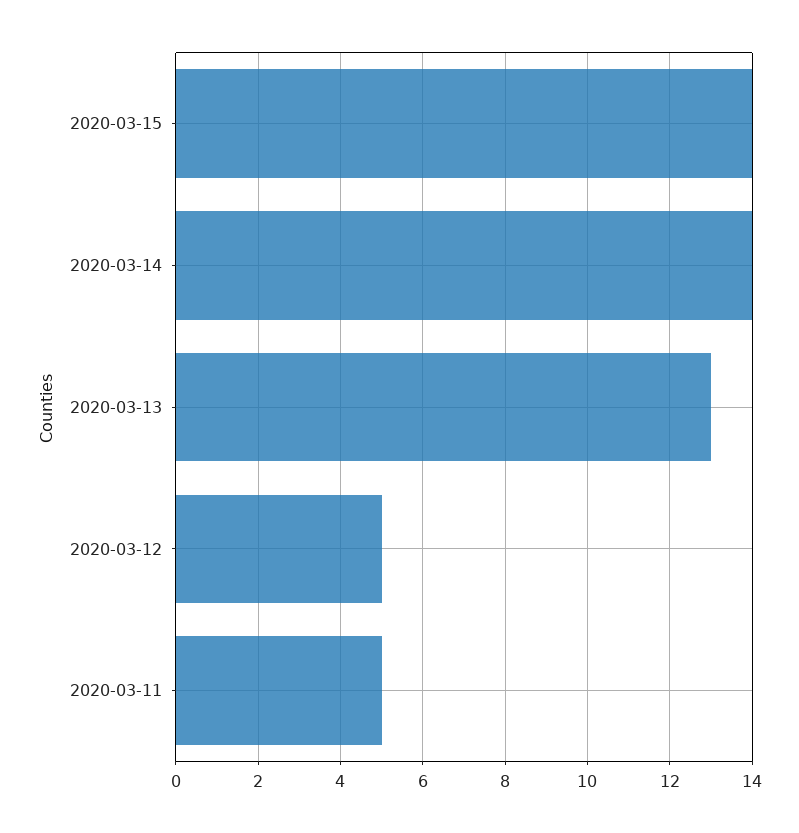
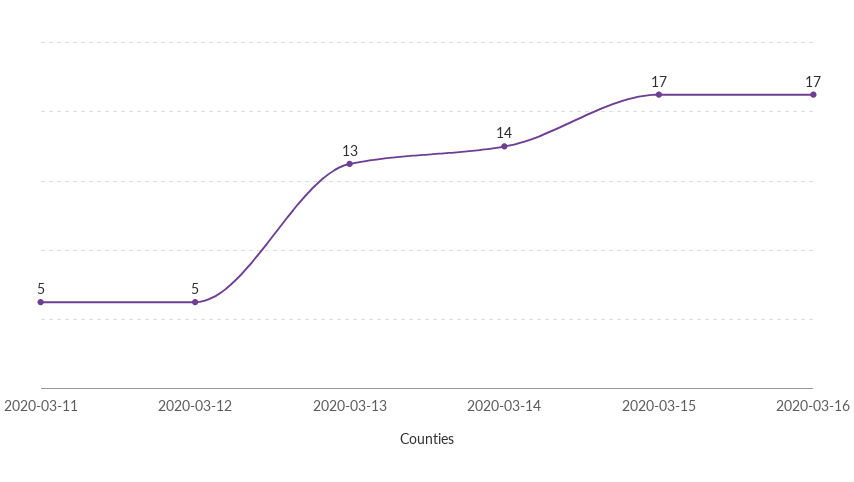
2020-03-15: 14 -> 17
2020-03-16: none -> 17

